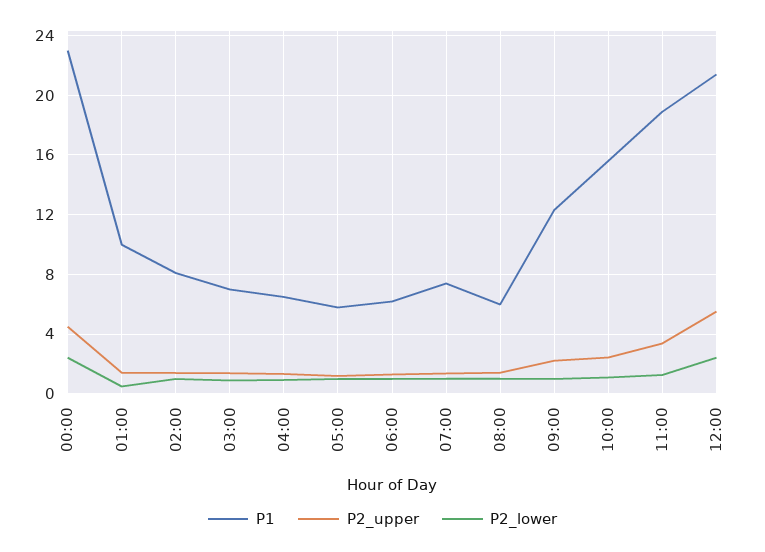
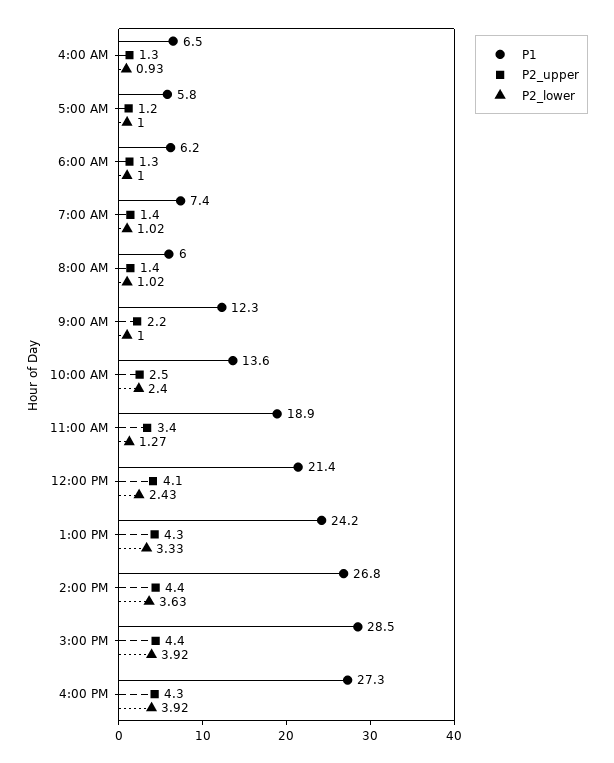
P1, 00:00: 23 -> none
P2_upper, 00:00: 4.5 -> none
P2_lower, 00:00: 2.5 -> none
P1, 01:00: 10 -> none
P2_upper, 01:00: 1.5 -> none
P2_lower, 01:00: 0.5 -> none
P1, 02:00: 8 -> none
P2_upper, 02:00: 1.5 -> none
P2_lower, 02:00: 1 -> none
P1, 03:00: 7 -> none
P2_upper, 03:00: 1.5 -> none
P2_lower, 03:00: 1 -> none
P1, 10:00: 15.5 -> 13.6
P2_lower, 10:00: 1 -> 2.4
P2_upper, 12:00: 5.5 -> 4.1
P1, 1:00 PM: none -> 24.2
P2_upper, 1:00 PM: none -> 4.3
P2_lower, 1:00 PM: none -> 3.33
P1, 2:00 PM: none -> 26.8
P2_upper, 2:00 PM: none -> 4.4
P2_lower, 2:00 PM: none -> 3.63
P1, 3:00 PM: none -> 28.5
P2_upper, 3:00 PM: none -> 4.4
P2_lower, 3:00 PM: none -> 3.92
P1, 4:00 PM: none -> 27.3
P2_upper, 4:00 PM: none -> 4.3
P2_lower, 4:00 PM: none -> 3.92

